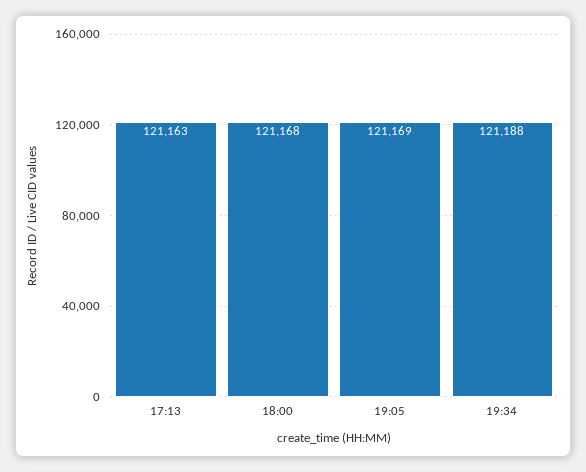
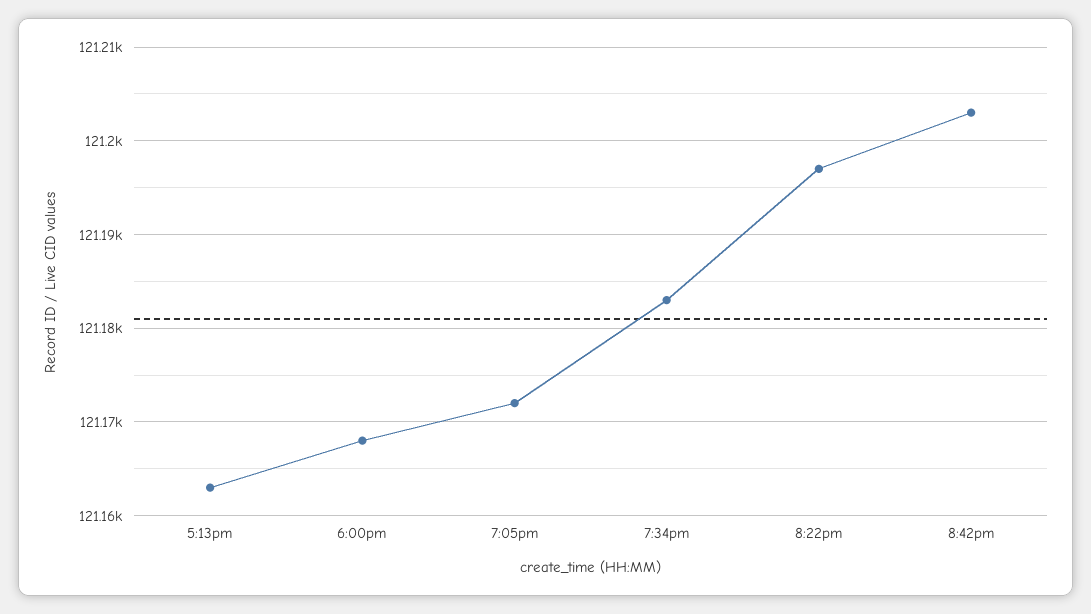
19:05: 121169 -> 121172
19:34: 121188 -> 121183
8:22pm: none -> 121197
8:42pm: none -> 121203

